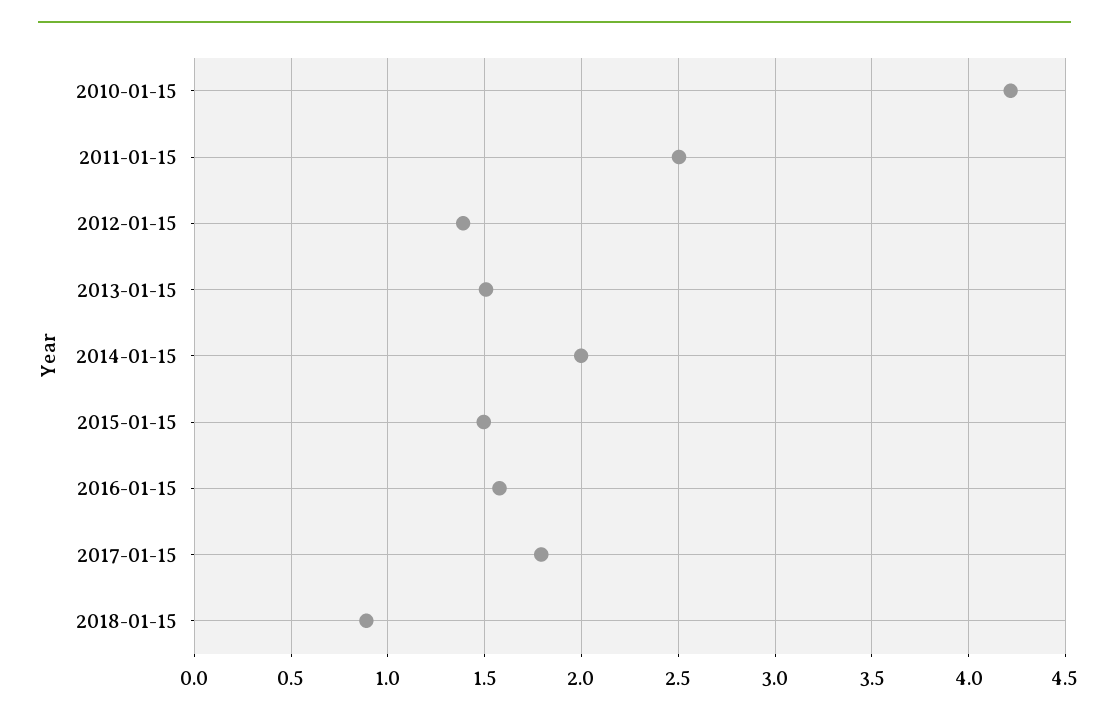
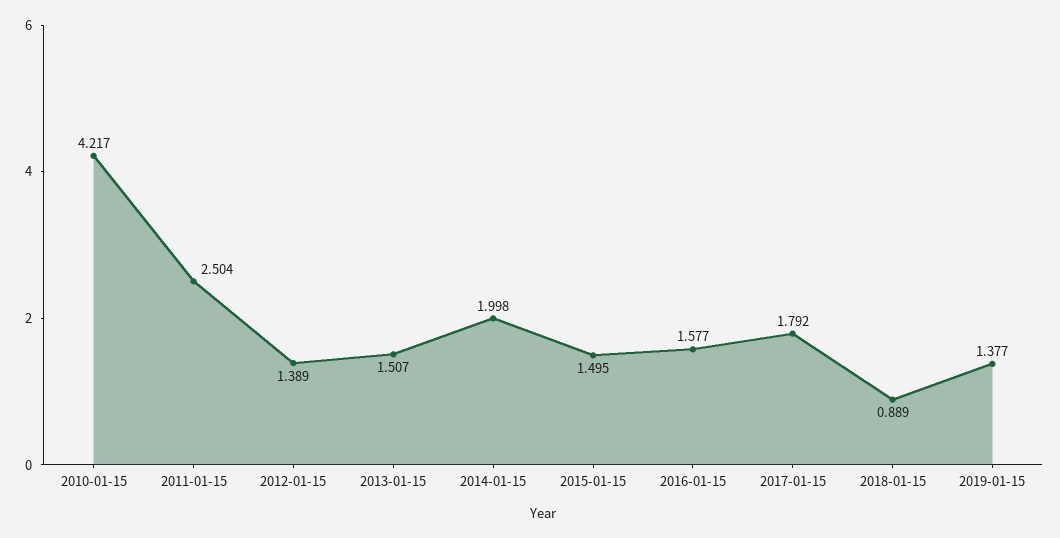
2019-01-15: none -> 1.377

